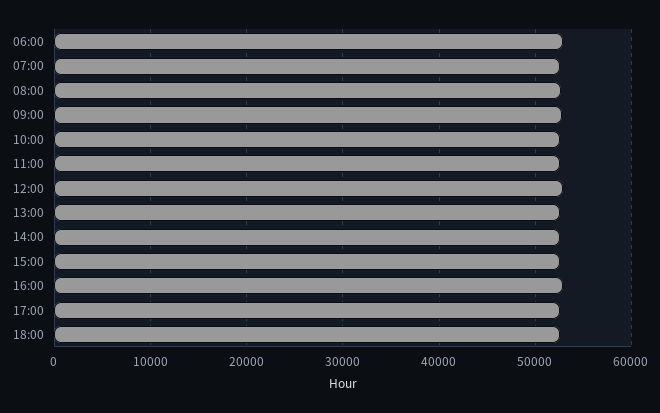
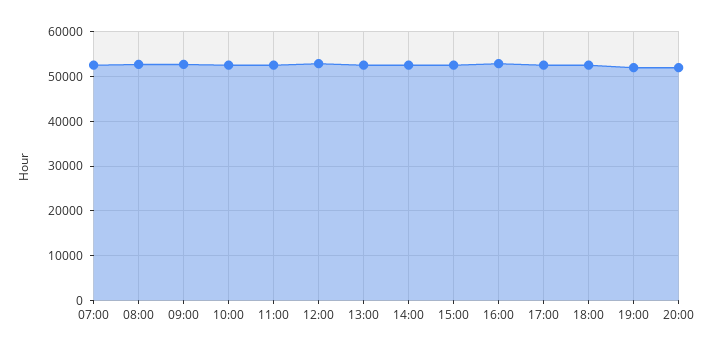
06:00: 53000 -> none
19:00: none -> 52000
20:00: none -> 52000

